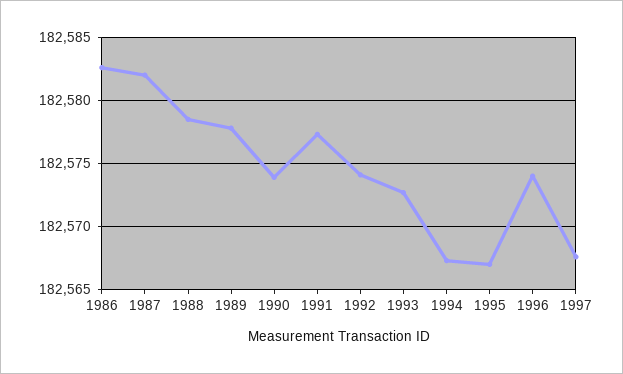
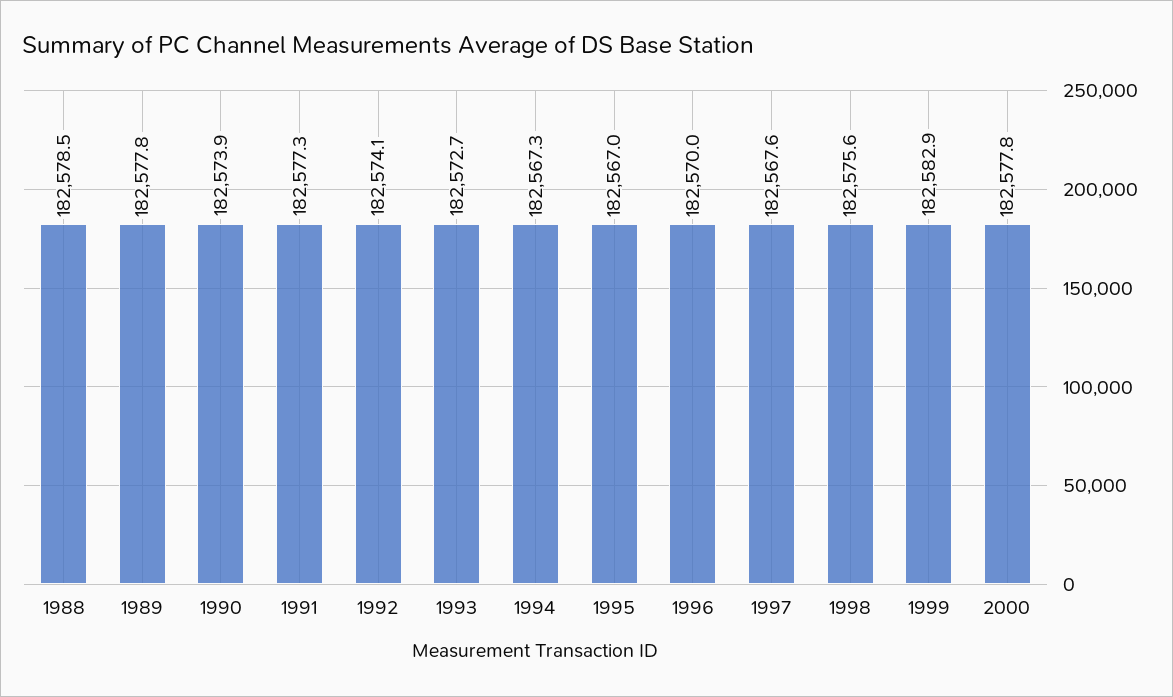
1986: 182582.5 -> none
1987: 182582 -> none
1996: 182574 -> 182570
1998: none -> 182575.6
1999: none -> 182582.9
2000: none -> 182577.8

